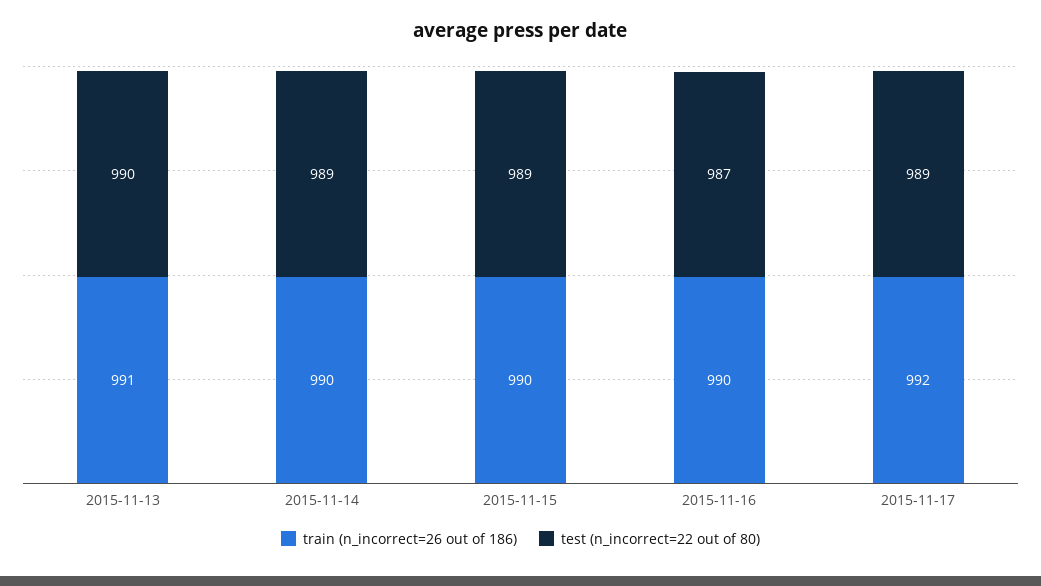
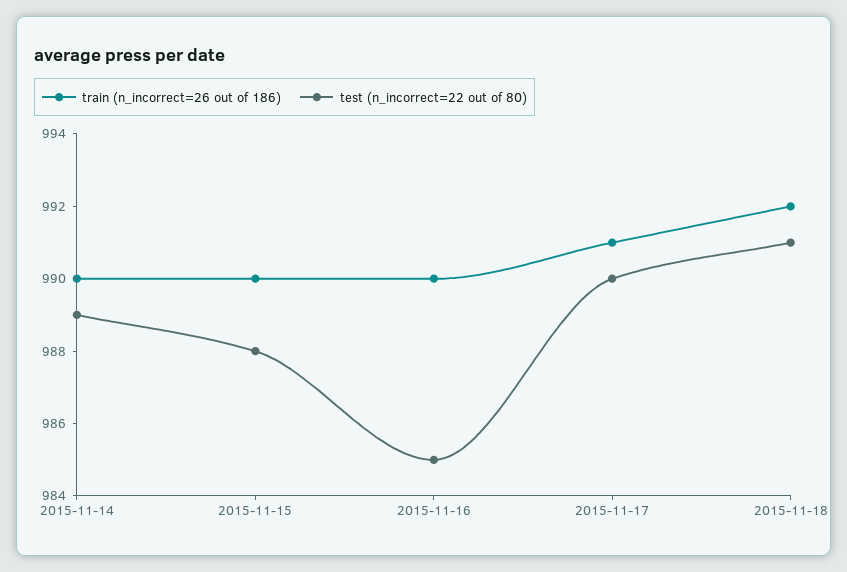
train (n_incorrect=26 out of 186), 2015-11-13: 991 -> none
test (n_incorrect=22 out of 80), 2015-11-13: 990 -> none
test (n_incorrect=22 out of 80), 2015-11-15: 989 -> 988
test (n_incorrect=22 out of 80), 2015-11-16: 987 -> 985
train (n_incorrect=26 out of 186), 2015-11-17: 992 -> 991
test (n_incorrect=22 out of 80), 2015-11-17: 989 -> 990
train (n_incorrect=26 out of 186), 2015-11-18: none -> 992
test (n_incorrect=22 out of 80), 2015-11-18: none -> 991

